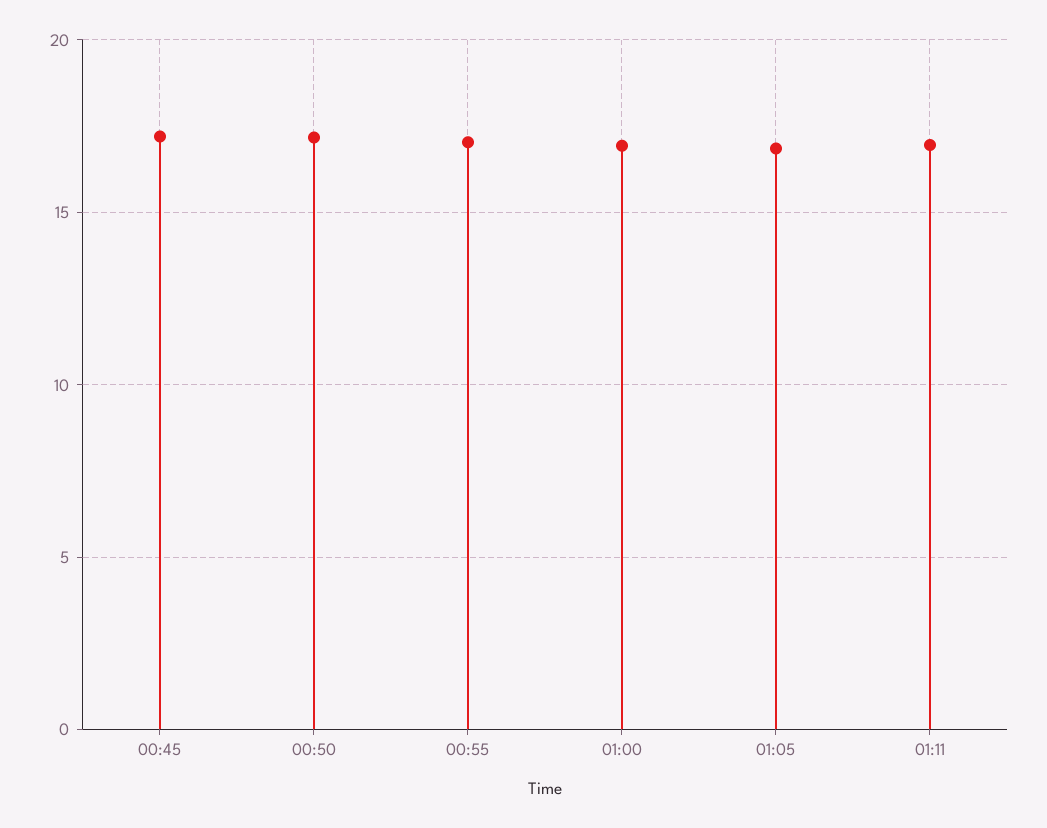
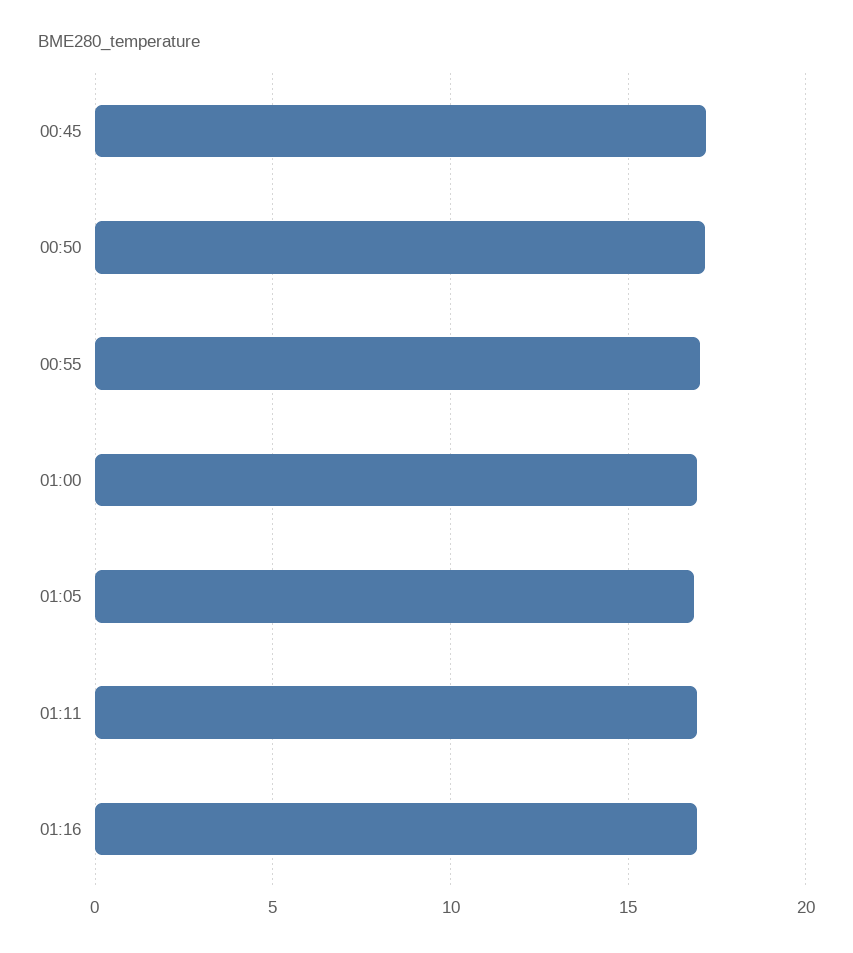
01:16: none -> 17

